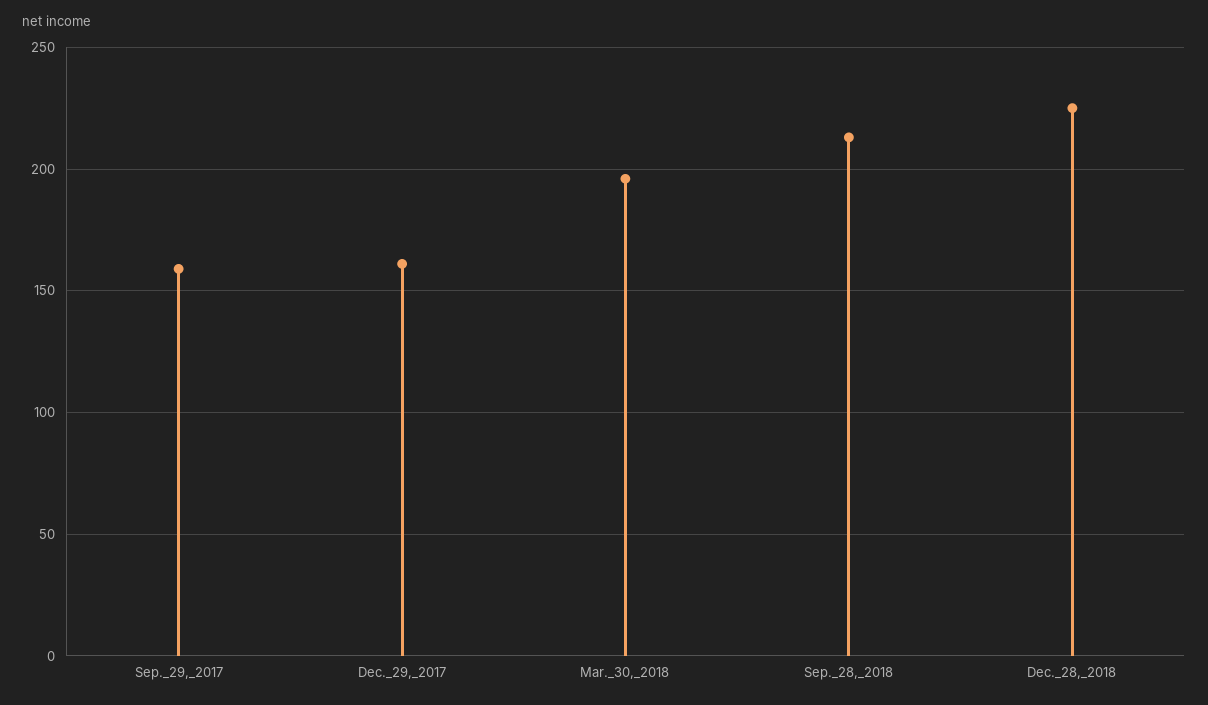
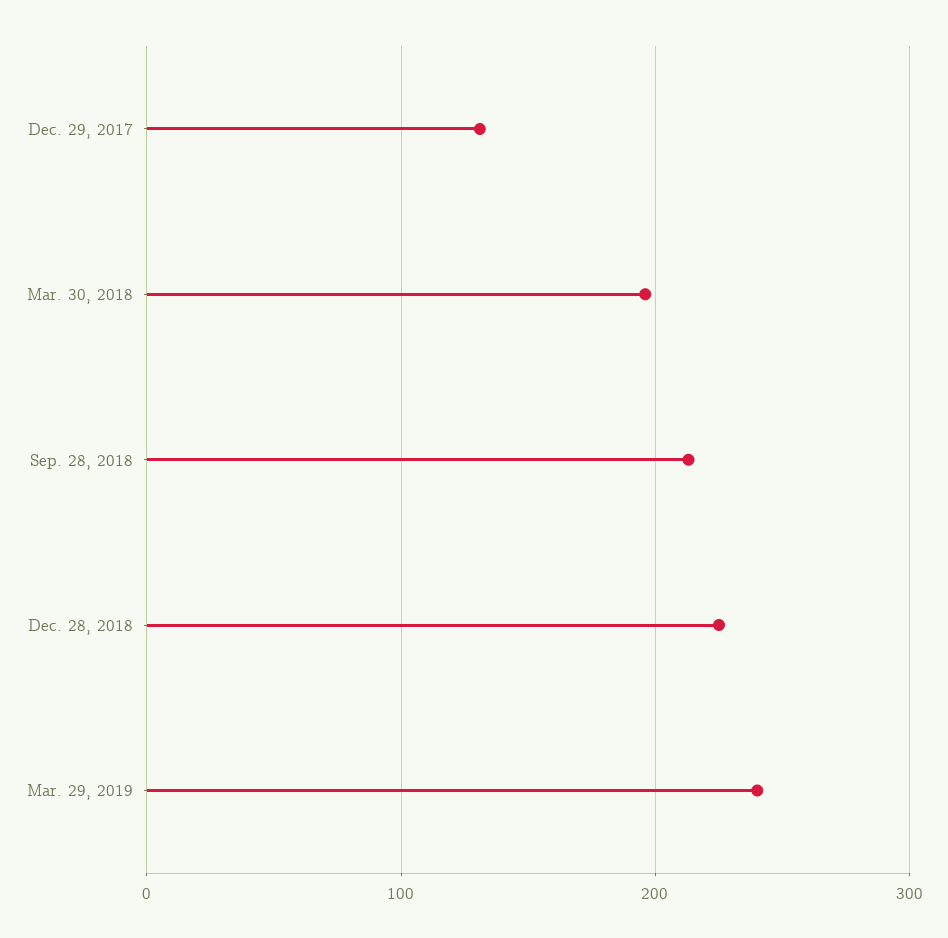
Sep._29,_2017: 160 -> none
Dec._29,_2017: 160 -> 130
Mar. 29, 2019: none -> 240

